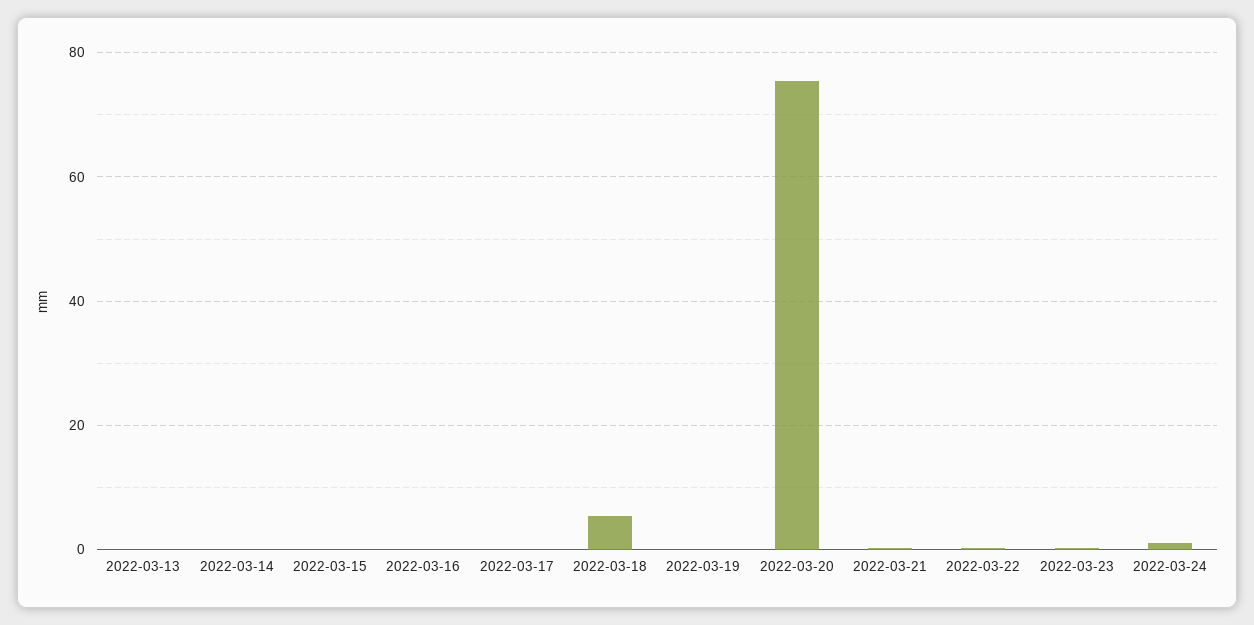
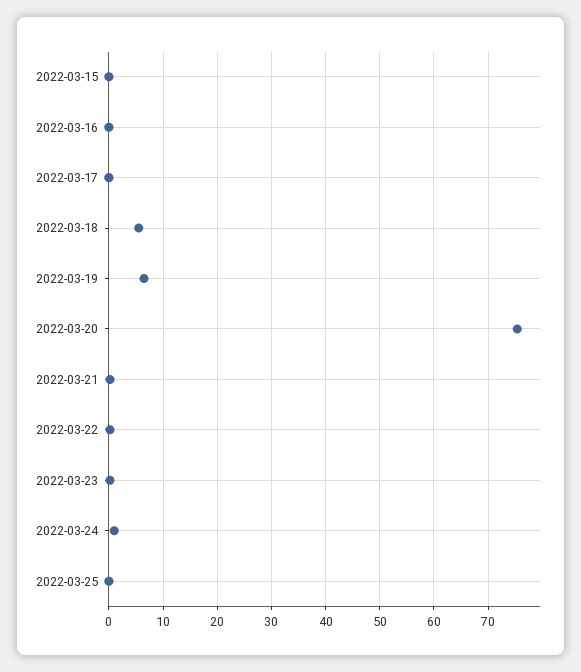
2022-03-13: 0 -> none
2022-03-14: 0 -> none
2022-03-19: 0 -> 6
2022-03-25: none -> 0

